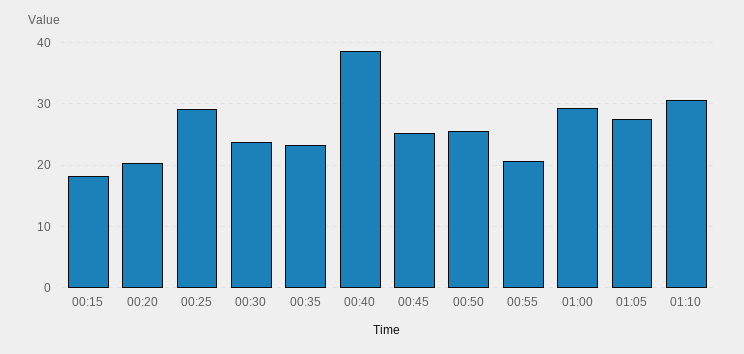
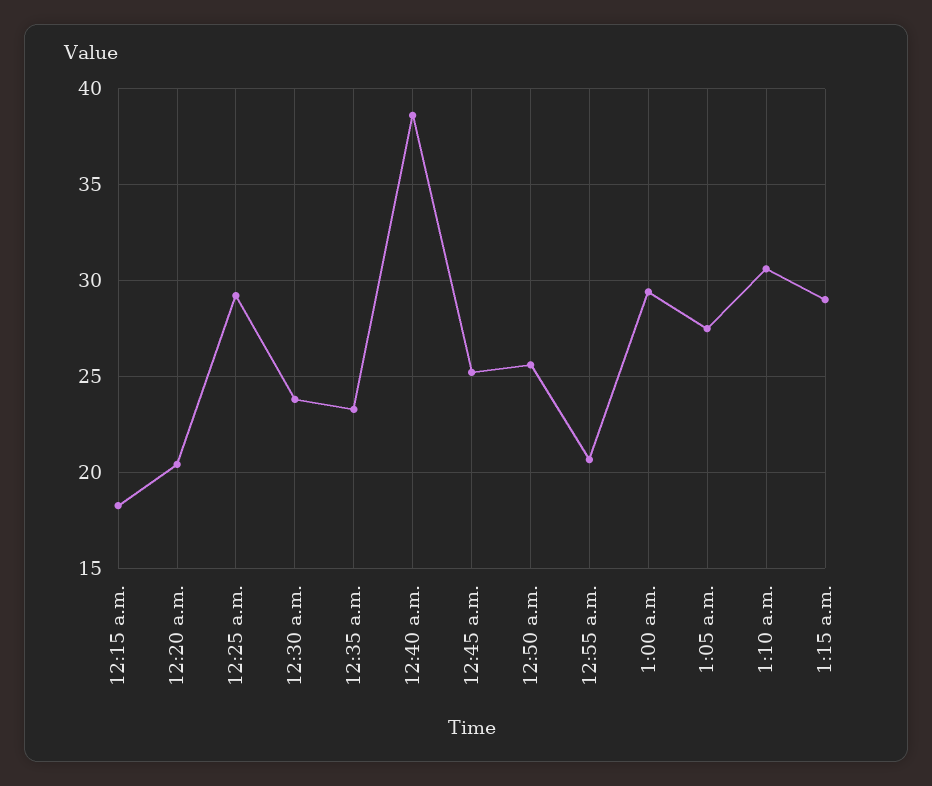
1:15 a.m.: none -> 29

